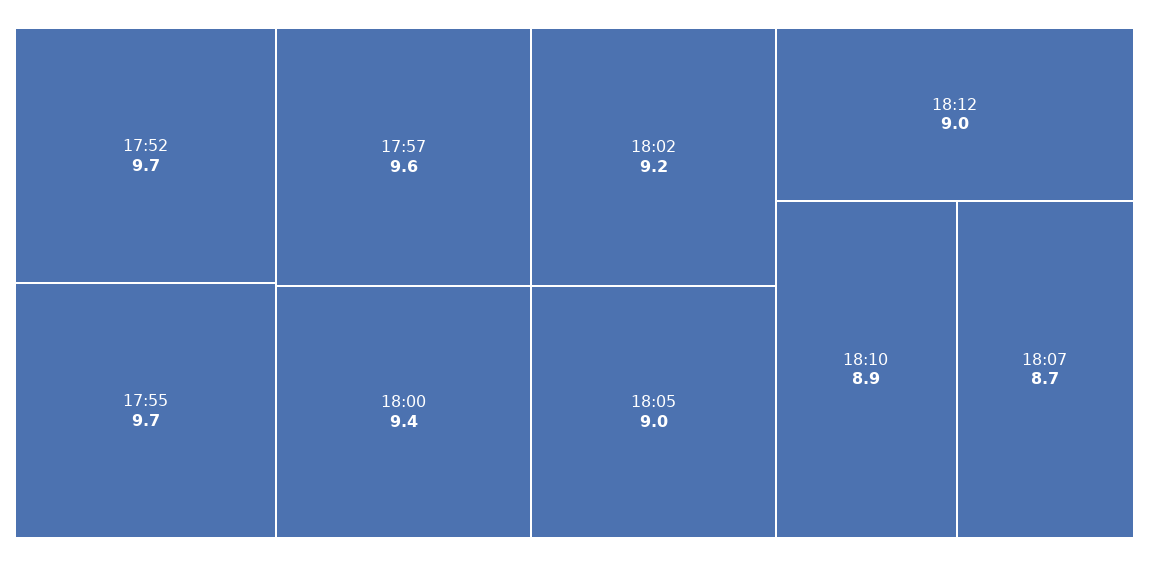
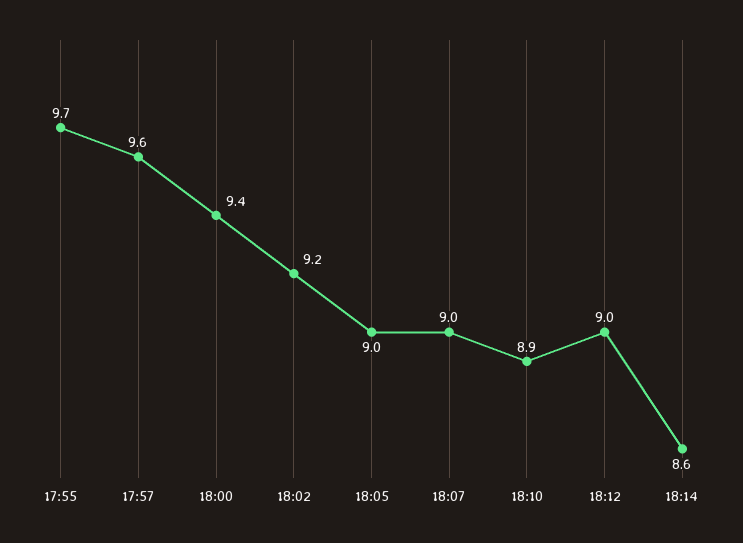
17:52: 9.7 -> none
18:07: 8.7 -> 9
18:14: none -> 8.6

